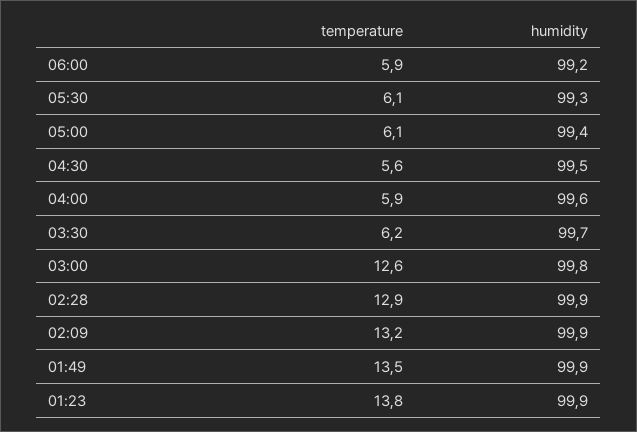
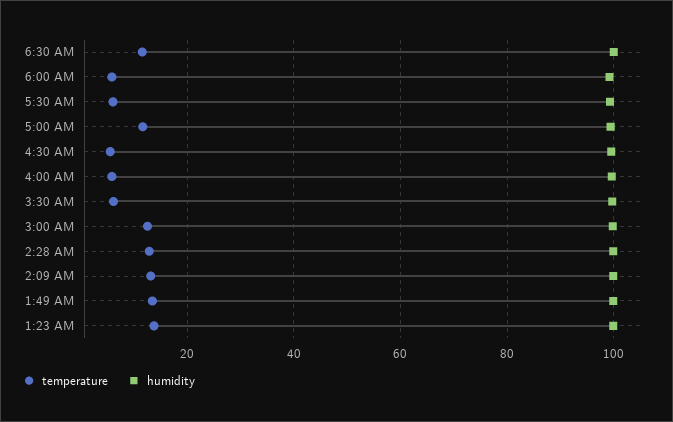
temperature, 05:00: 6.1 -> 12
temperature, 6:30 AM: none -> 12
humidity, 6:30 AM: none -> 100

